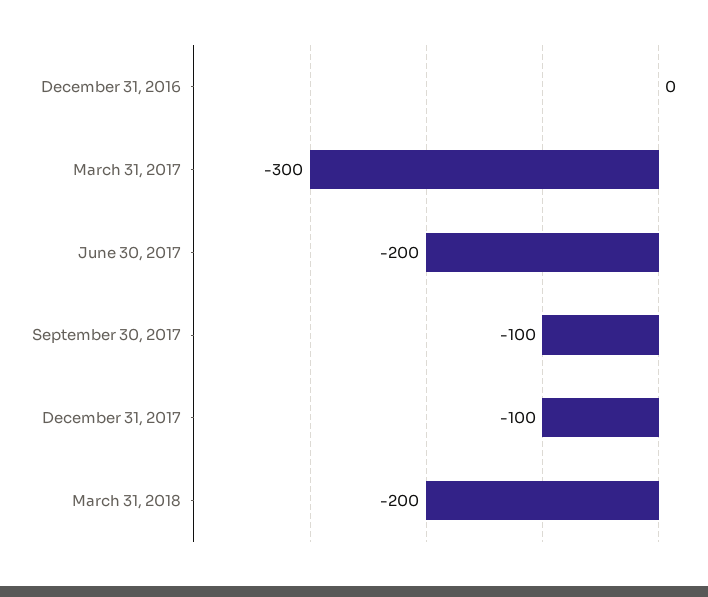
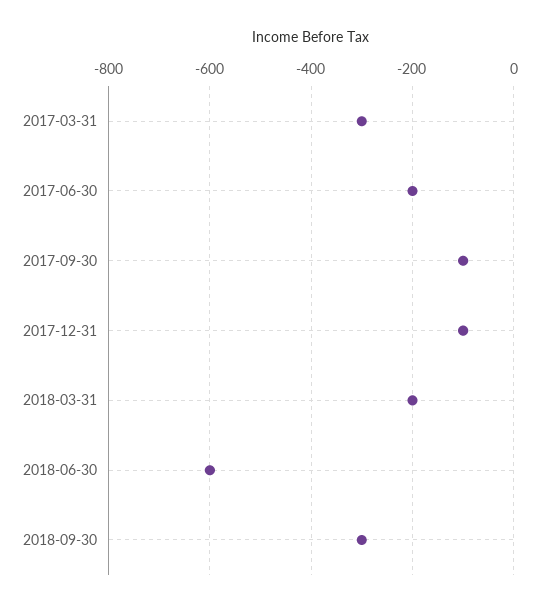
December 31, 2016: 0 -> none
2018-06-30: none -> -600
2018-09-30: none -> -300

